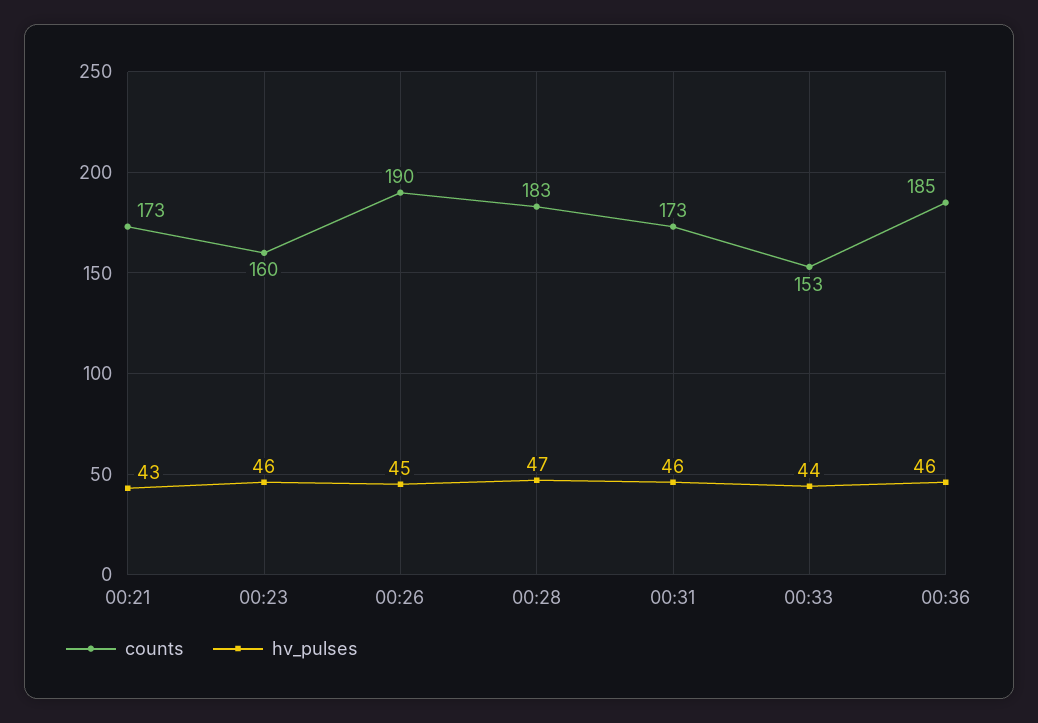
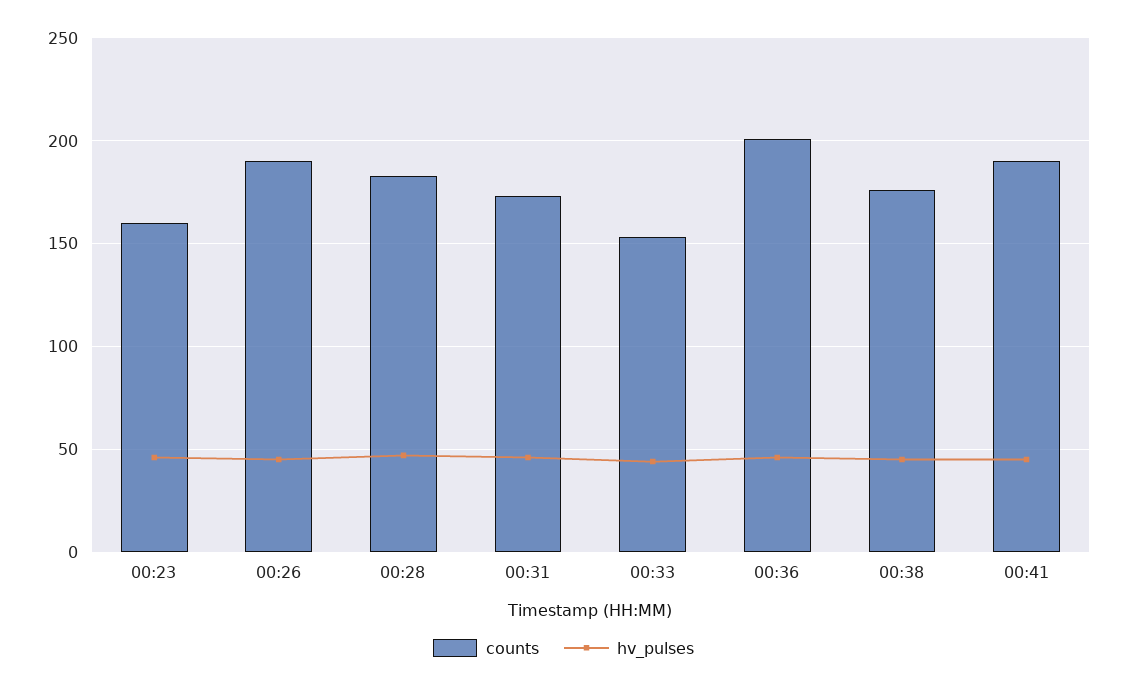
counts, 00:21: 173 -> none
hv_pulses, 00:21: 43 -> none
counts, 00:36: 185 -> 200
counts, 00:38: none -> 175
hv_pulses, 00:38: none -> 45
counts, 00:41: none -> 190
hv_pulses, 00:41: none -> 45

